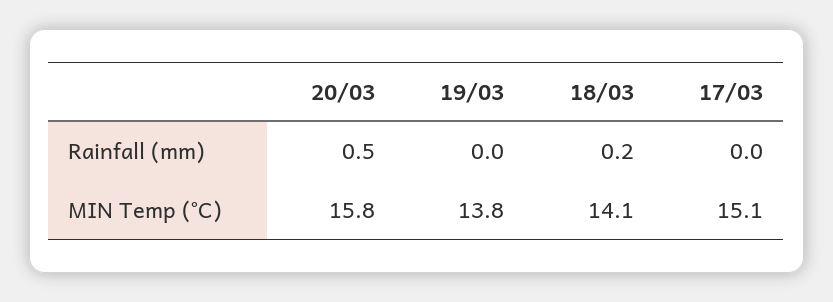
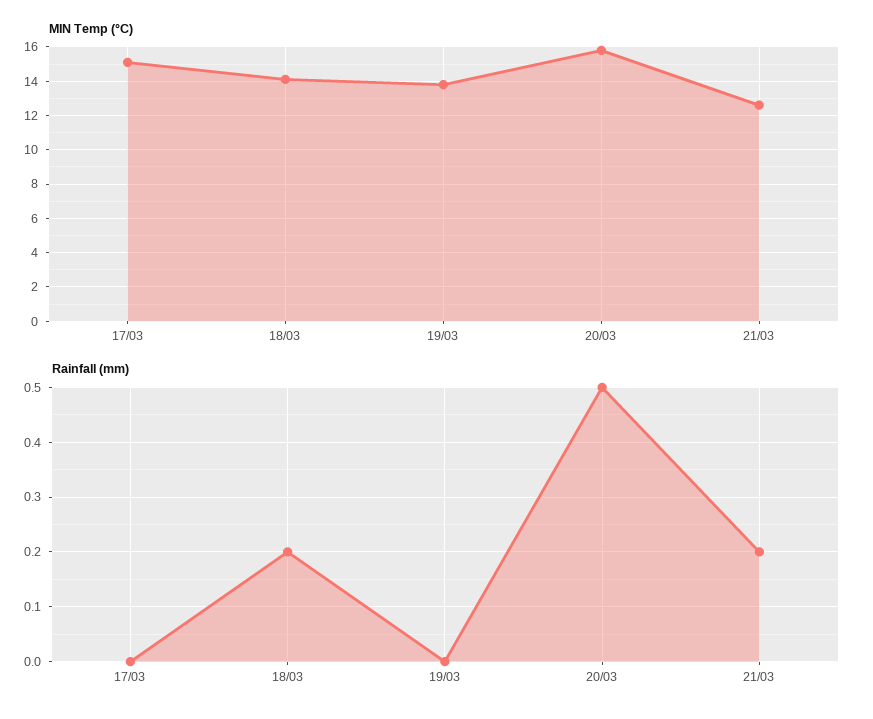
MIN Temp (°C), 21/03: none -> 12.5
Rainfall (mm), 21/03: none -> 0.2

